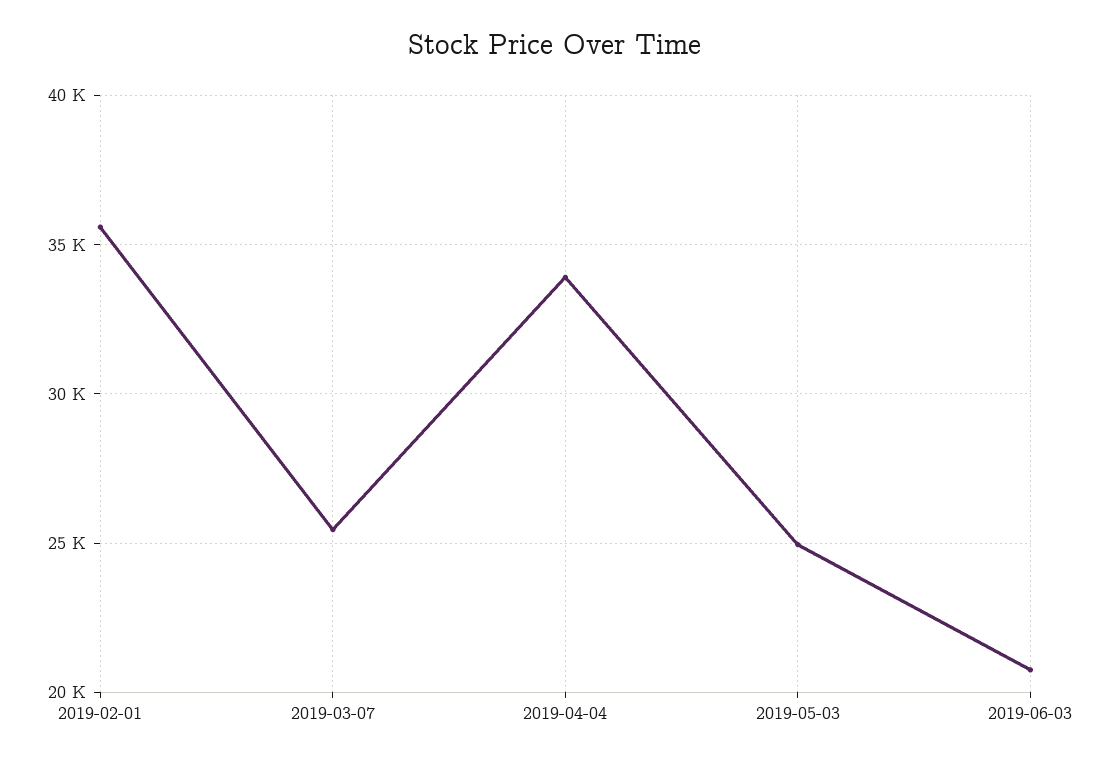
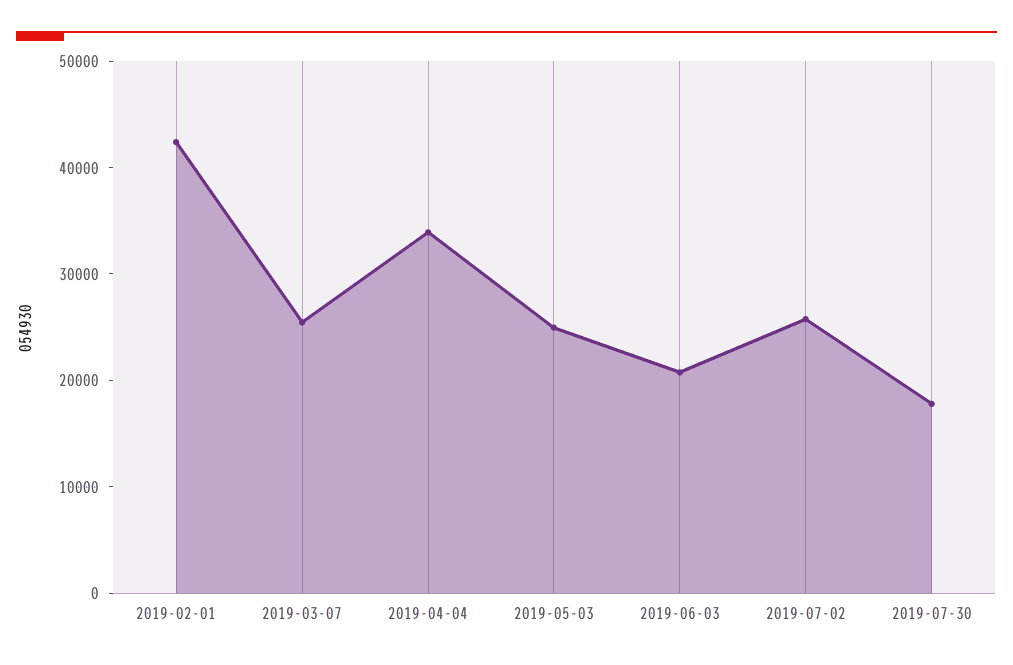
2019-02-01: 35500 -> 42000
2019-07-02: none -> 26000
2019-07-30: none -> 18000

